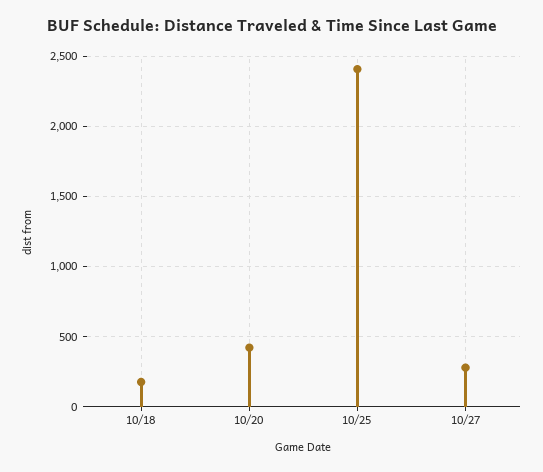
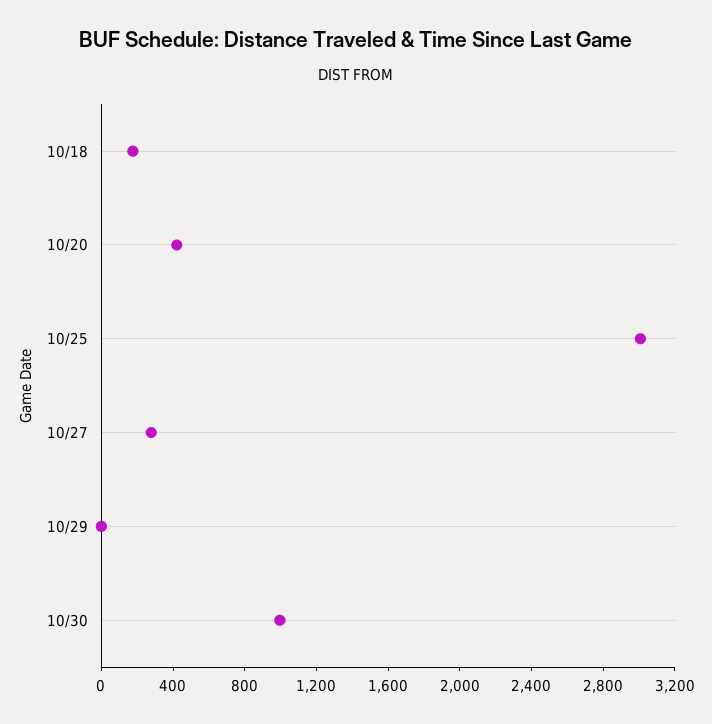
10/25: 2400 -> 3000
10/29: none -> 0
10/30: none -> 1000

